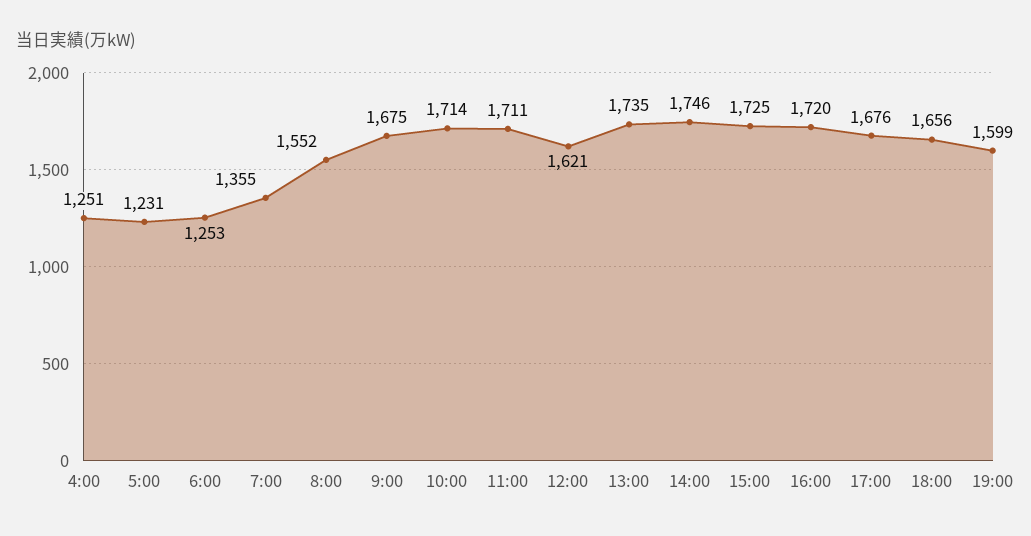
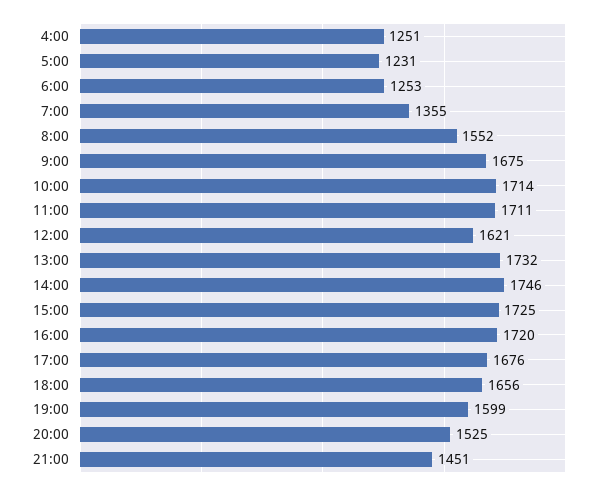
13:00: 1735 -> 1732
20:00: none -> 1525
21:00: none -> 1451

